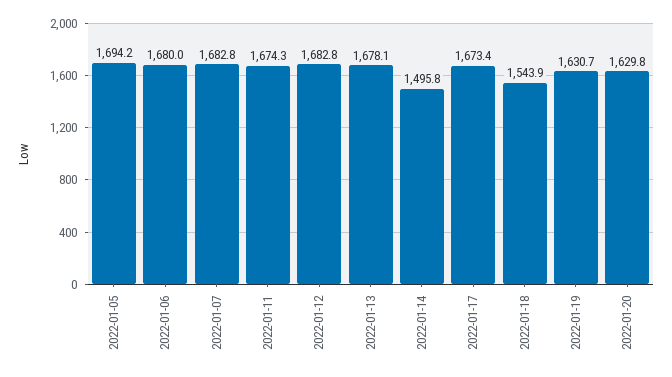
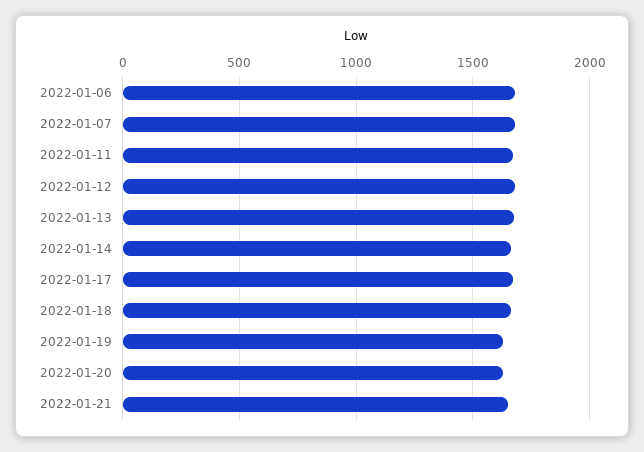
2022-01-05: 1694.2 -> none
2022-01-14: 1495.8 -> 1650
2022-01-18: 1543.9 -> 1650
2022-01-21: none -> 1650

